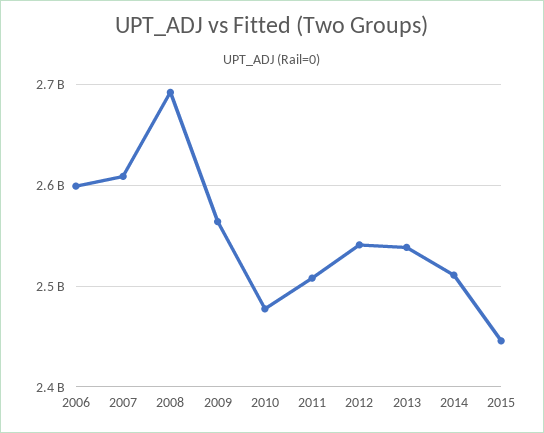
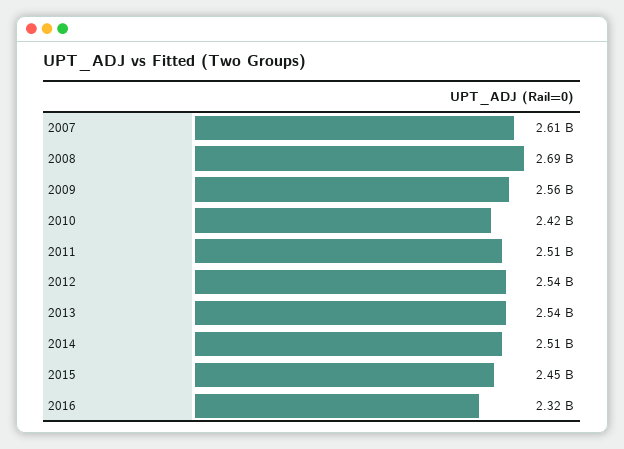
2006: 2600000000 -> none
2010: 2480000000 -> 2420000000
2016: none -> 2320000000

